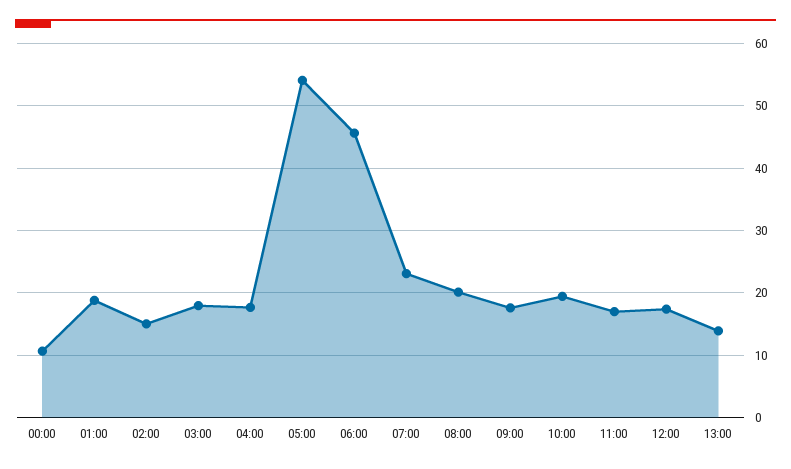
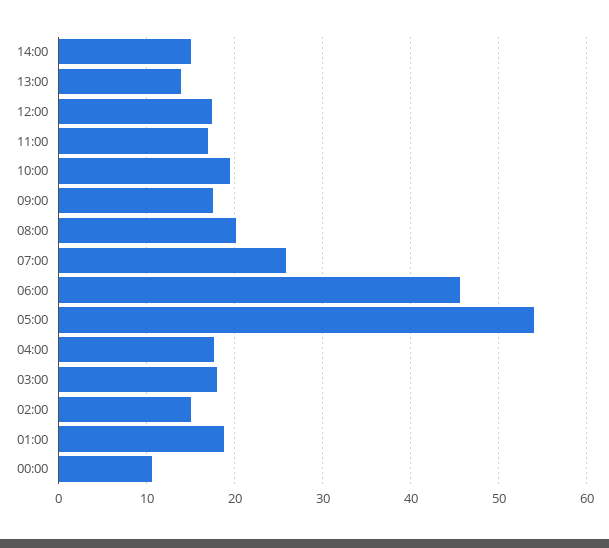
07:00: 23 -> 26
14:00: none -> 15

